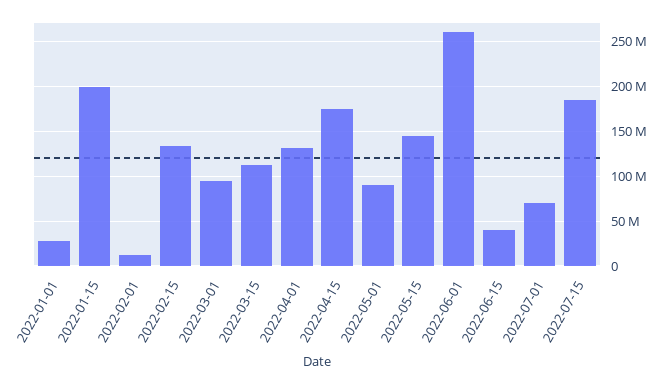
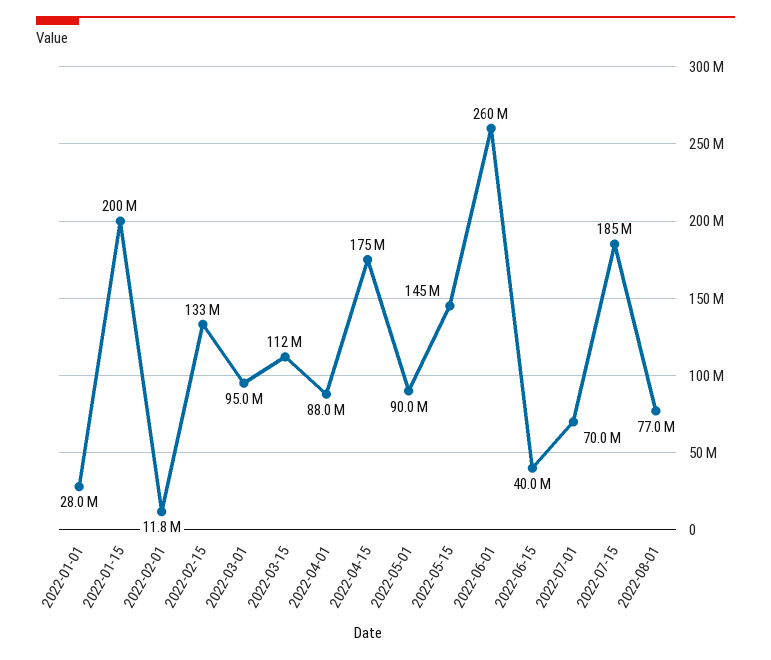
2022-04-01: 130000000 -> 88000000
2022-08-01: none -> 77000000

